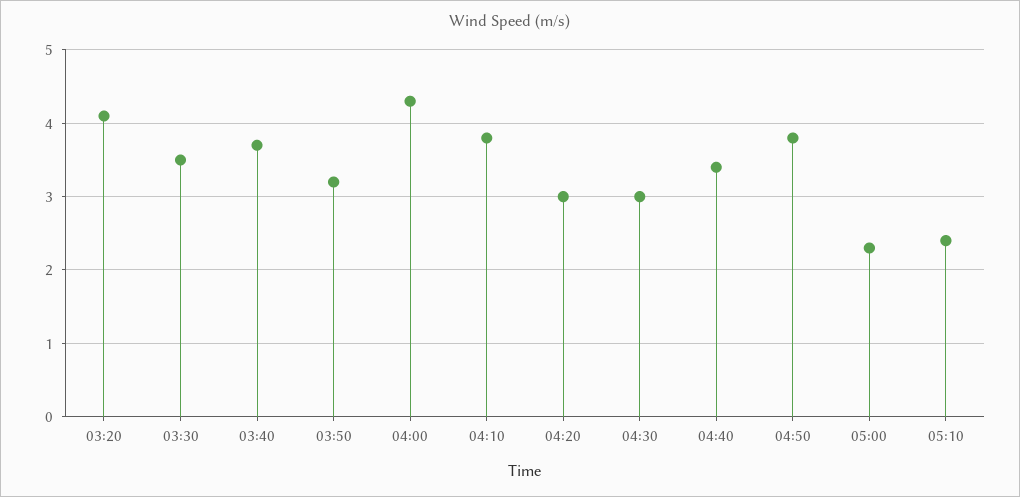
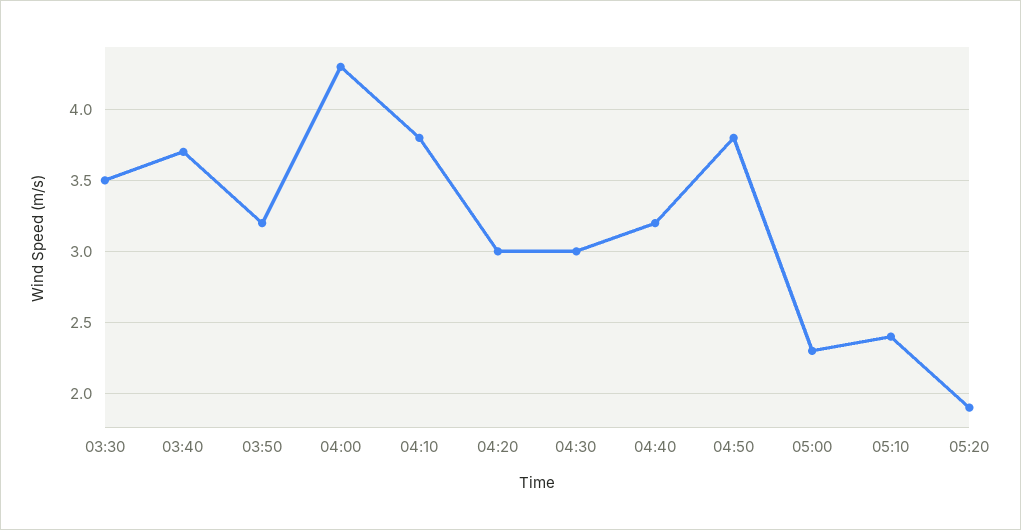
03:20: 4.1 -> none
04:40: 3.4 -> 3.2
05:20: none -> 1.9

